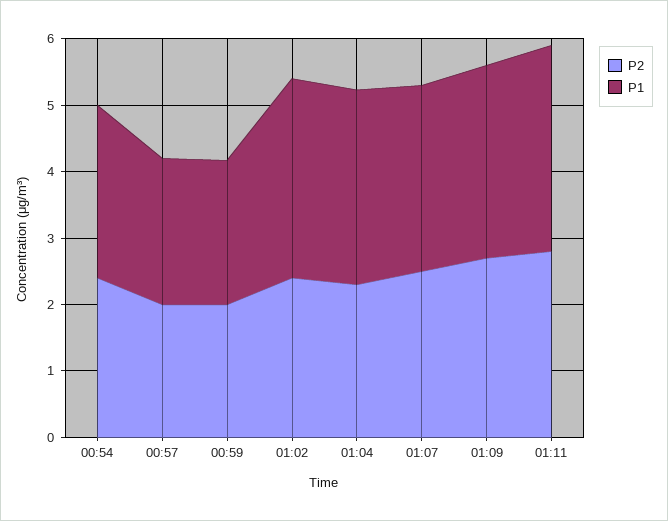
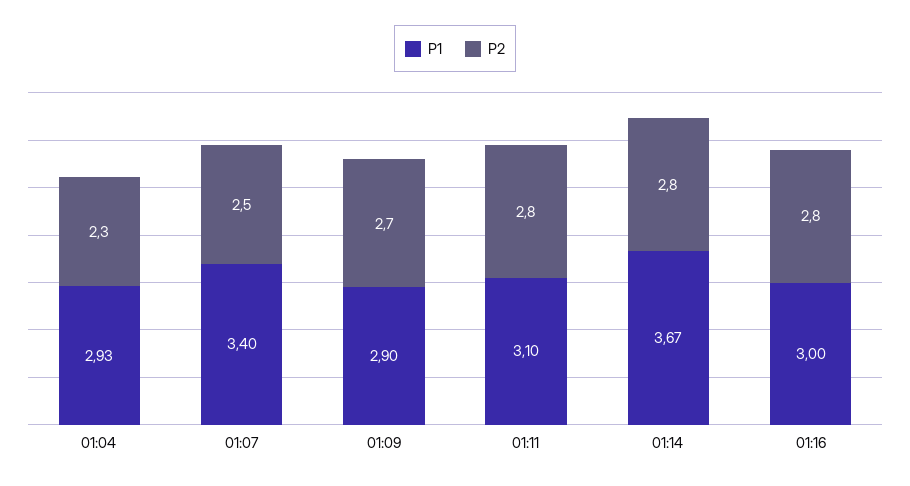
P2, 00:54: 2.4 -> none
P1, 00:54: 2.6 -> none
P2, 00:57: 2 -> none
P1, 00:57: 2.2 -> none
P2, 00:59: 2 -> none
P1, 00:59: 2.2 -> none
P2, 01:02: 2.4 -> none
P1, 01:02: 3 -> none
P1, 01:07: 2.8 -> 3.4
P1, 01:14: none -> 3.67
P2, 01:14: none -> 2.8
P1, 01:16: none -> 3
P2, 01:16: none -> 2.8

